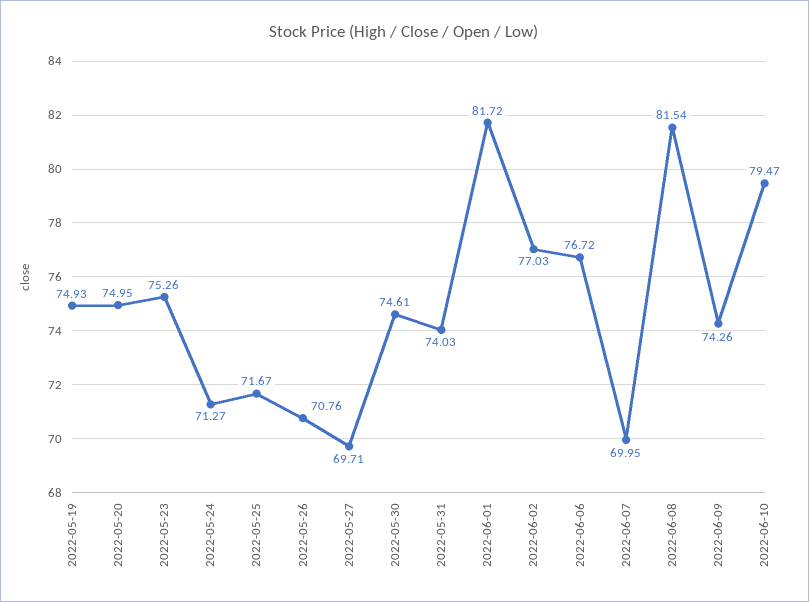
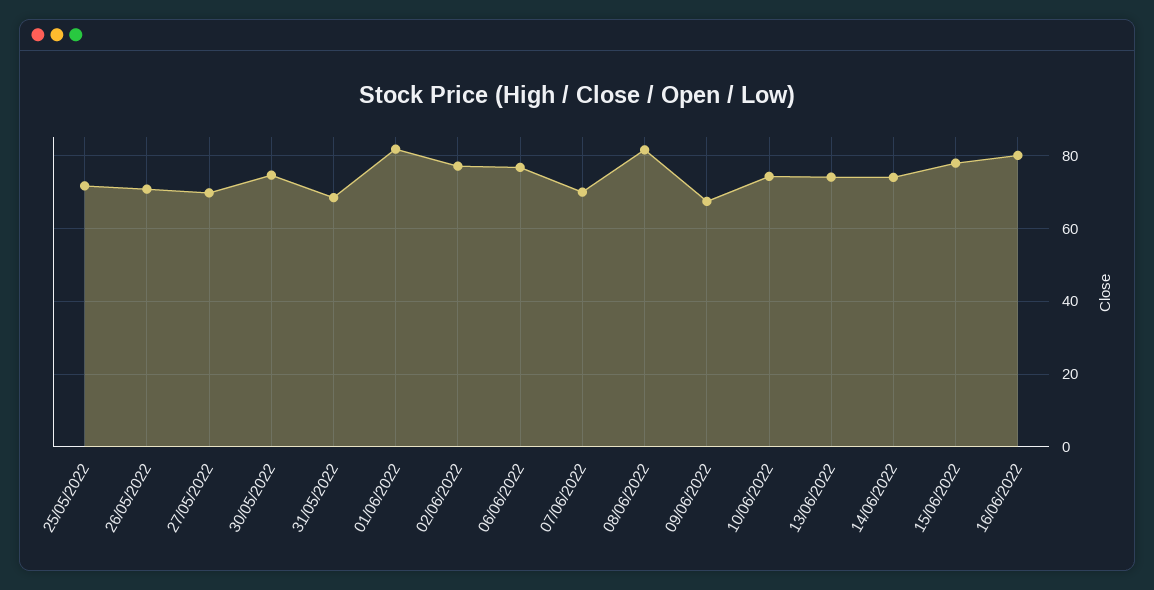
2022-05-19: 74.93 -> none
2022-05-20: 74.95 -> none
2022-05-23: 75.26 -> none
2022-05-24: 71.27 -> none
2022-05-31: 74.03 -> 68
2022-06-09: 74.26 -> 68
2022-06-10: 79.47 -> 74
13/06/2022: none -> 74
14/06/2022: none -> 74
15/06/2022: none -> 78
16/06/2022: none -> 80

